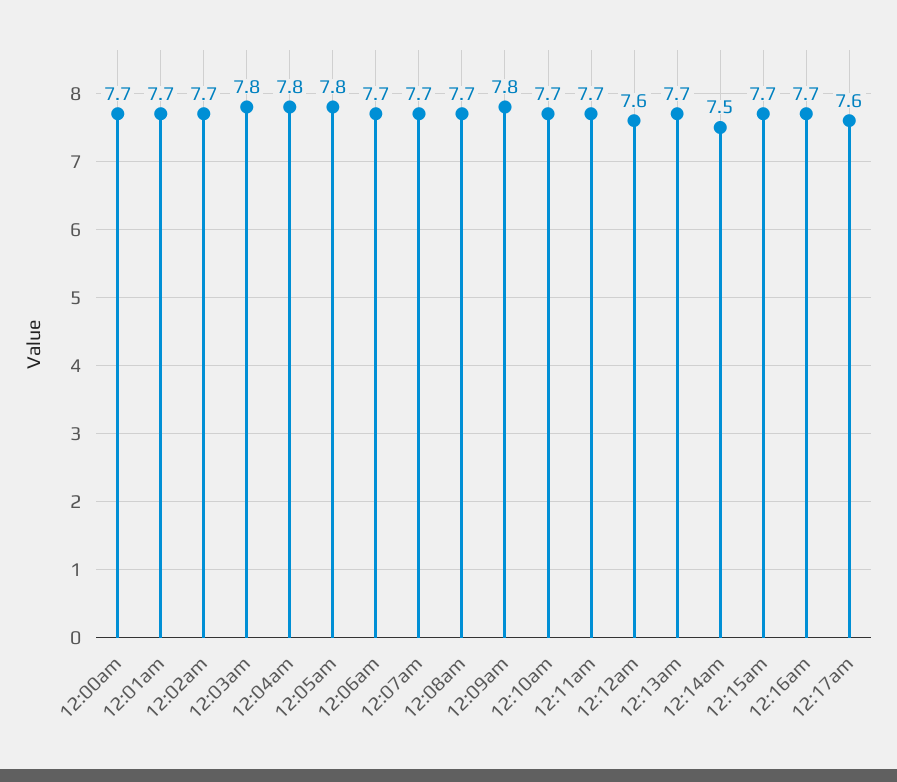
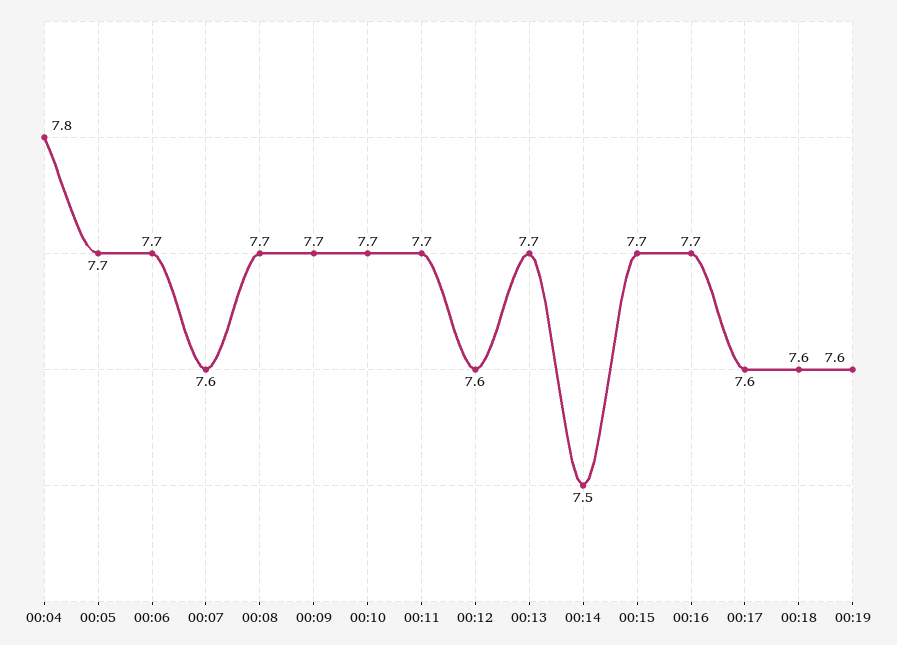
12:00am: 7.7 -> none
12:01am: 7.7 -> none
12:02am: 7.7 -> none
12:03am: 7.8 -> none
12:05am: 7.8 -> 7.7
12:07am: 7.7 -> 7.6
12:09am: 7.8 -> 7.7
00:18: none -> 7.6
00:19: none -> 7.6

